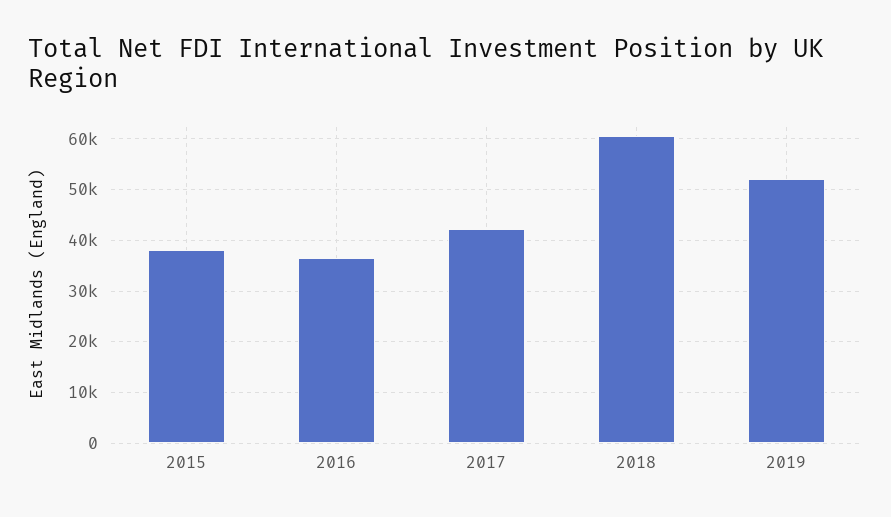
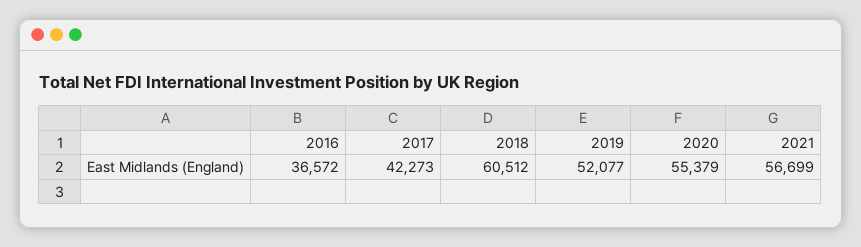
2015: 38000 -> none
2020: none -> 55379
2021: none -> 56699

